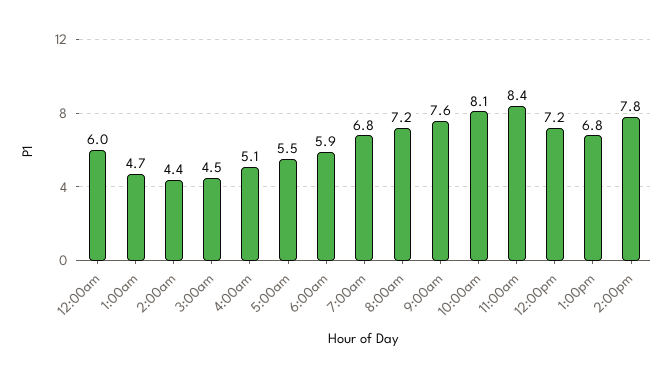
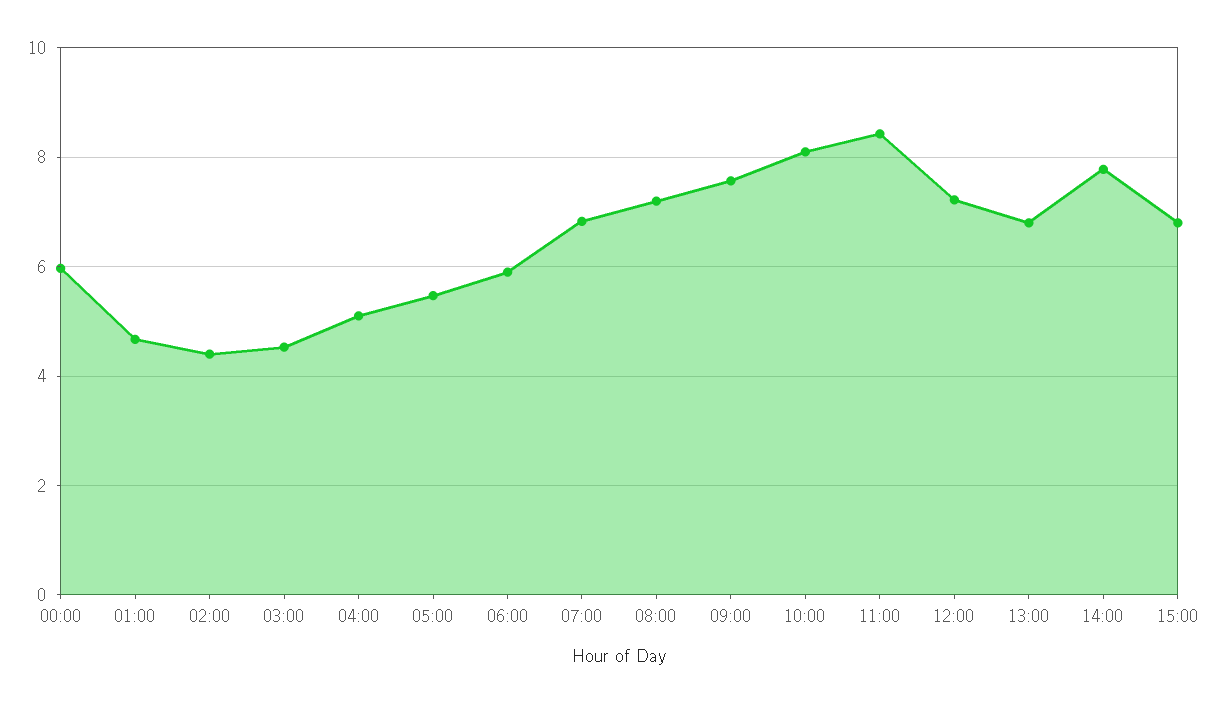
15:00: none -> 6.8

